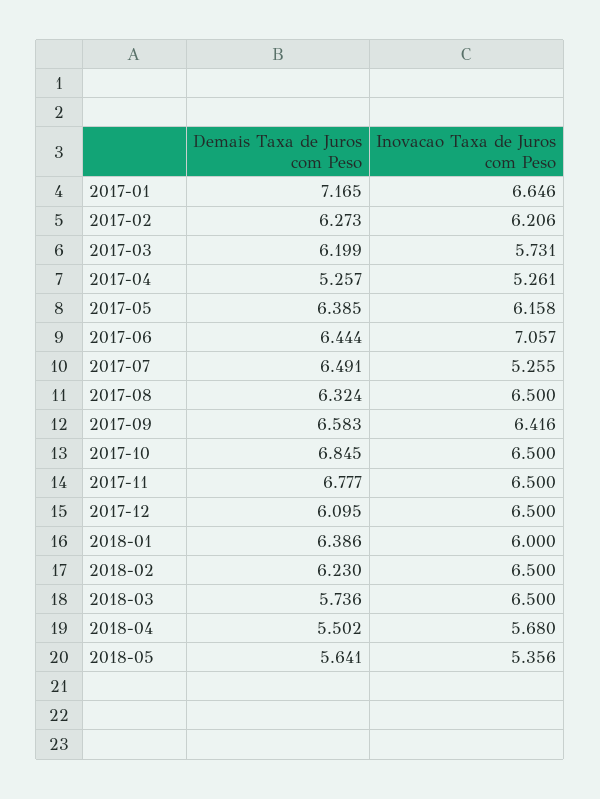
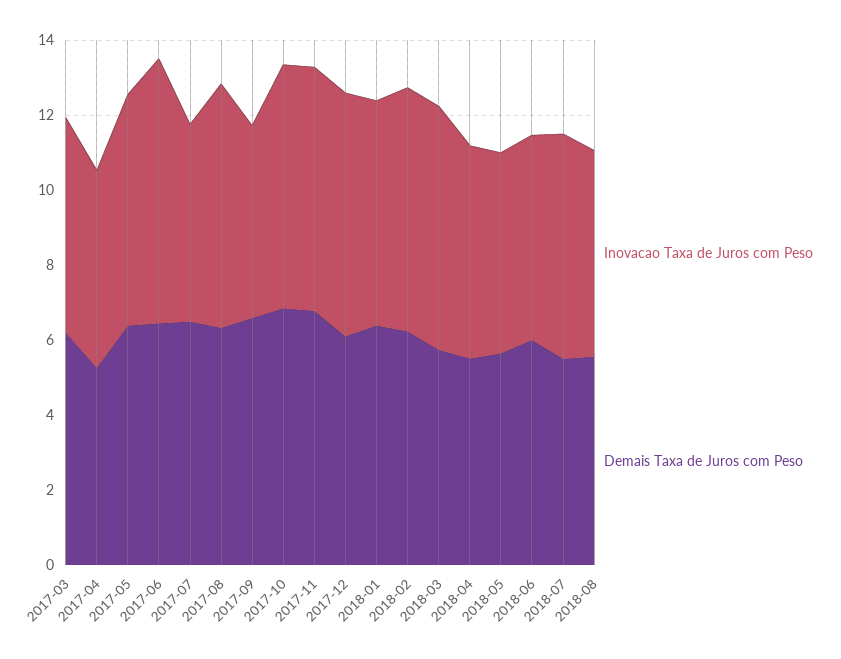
Demais Taxa de Juros com Peso, 2017-01: 7.165 -> none
Inovacao Taxa de Juros com Peso, 2017-01: 6.646 -> none
Demais Taxa de Juros com Peso, 2017-02: 6.273 -> none
Inovacao Taxa de Juros com Peso, 2017-02: 6.206 -> none
Inovacao Taxa de Juros com Peso, 2017-09: 6.416 -> 5
Inovacao Taxa de Juros com Peso, 2018-06: none -> 5.5
Demais Taxa de Juros com Peso, 2018-06: none -> 6
Inovacao Taxa de Juros com Peso, 2018-07: none -> 6
Demais Taxa de Juros com Peso, 2018-07: none -> 5.5
Inovacao Taxa de Juros com Peso, 2018-08: none -> 5.5
Demais Taxa de Juros com Peso, 2018-08: none -> 5.5

